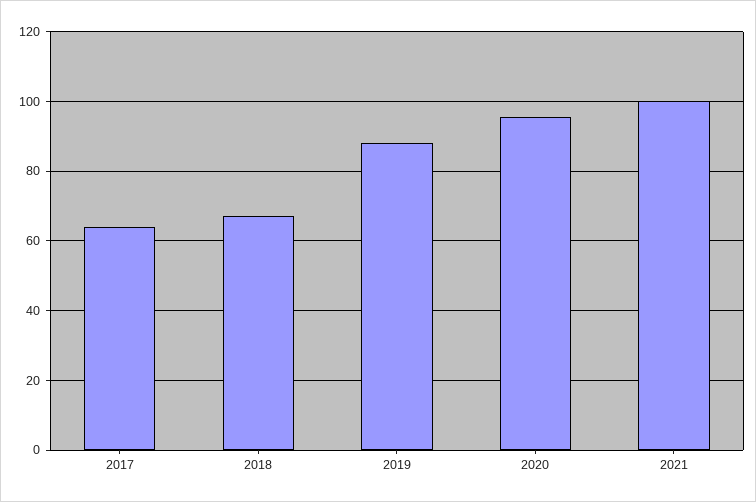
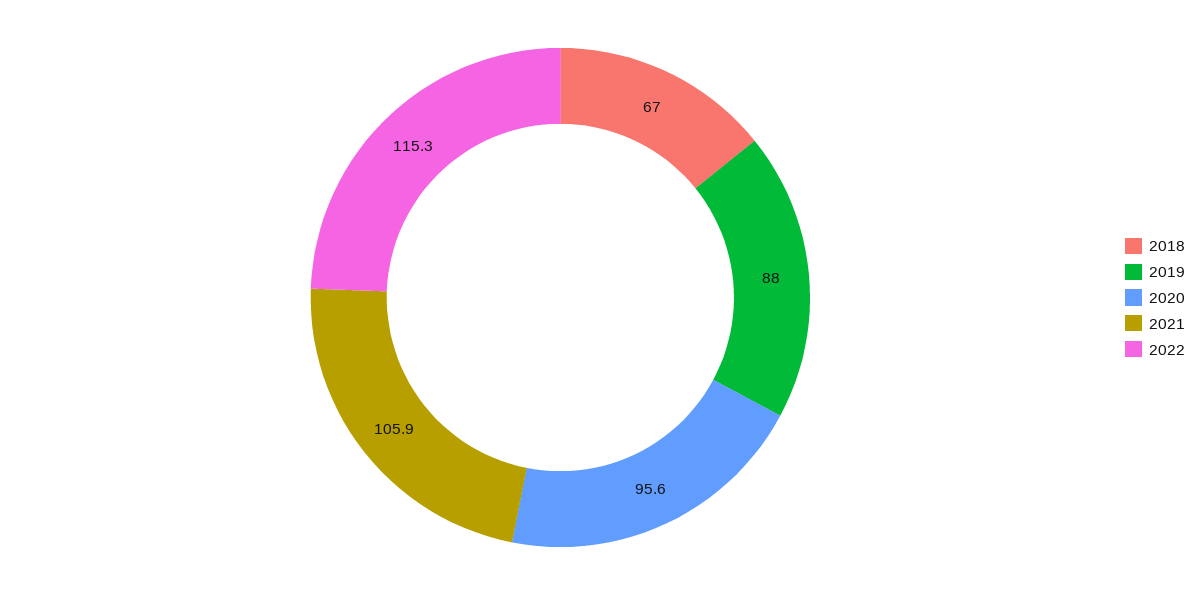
2017: 64 -> none
2021: 100 -> 105.9
2022: none -> 115.3

